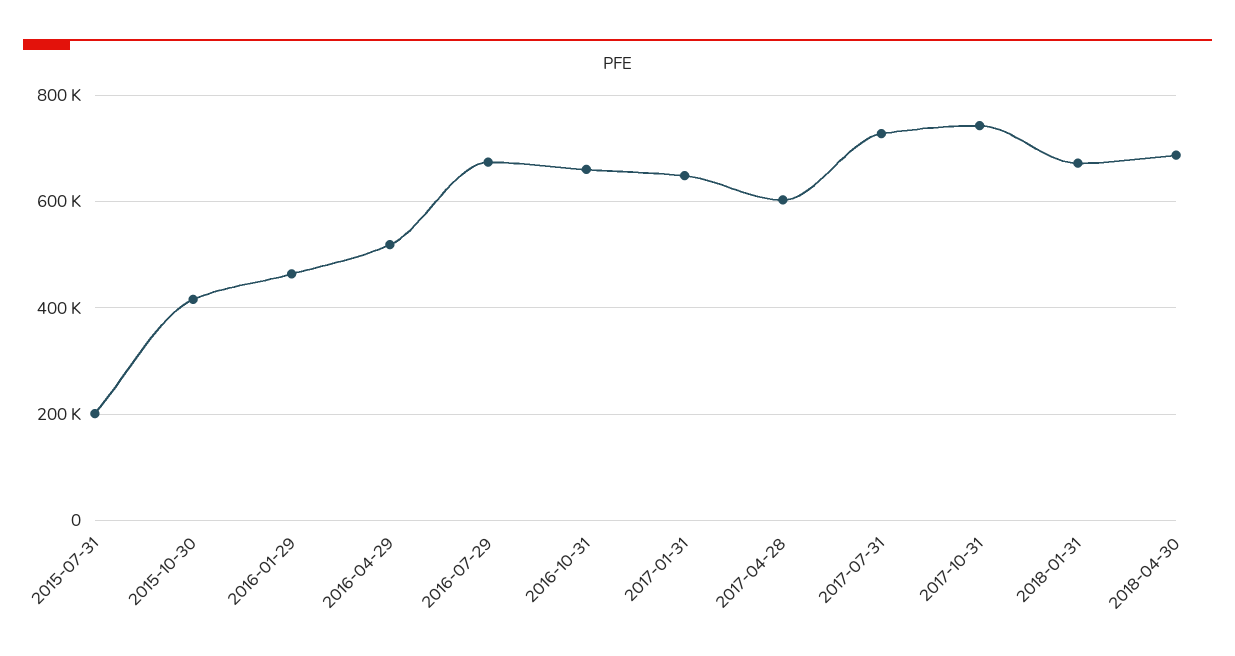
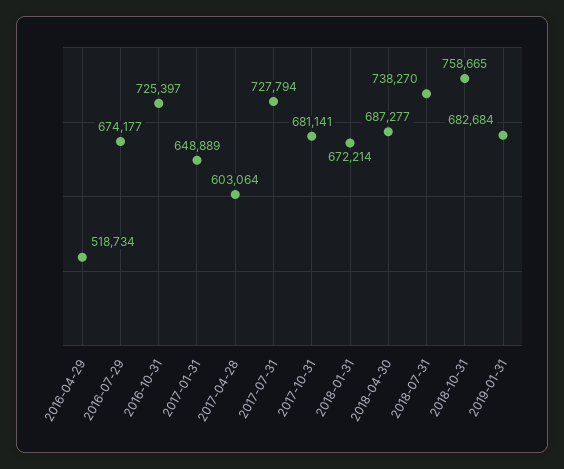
2015-07-31: 200000 -> none
2015-10-30: 420000 -> none
2016-01-29: 460000 -> none
2016-10-31: 660000 -> 725397
2017-10-31: 740000 -> 681141
2018-07-31: none -> 738270
2018-10-31: none -> 758665
2019-01-31: none -> 682684

